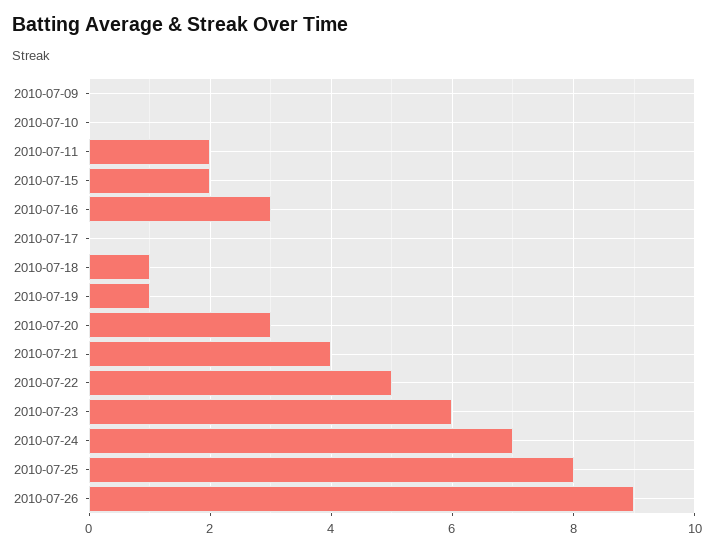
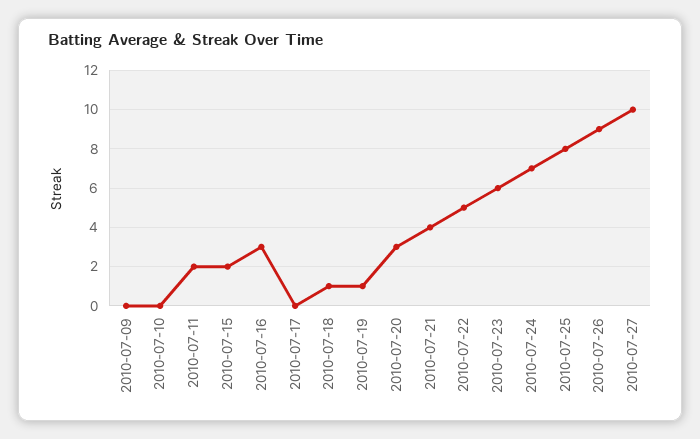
2010-07-27: none -> 10

